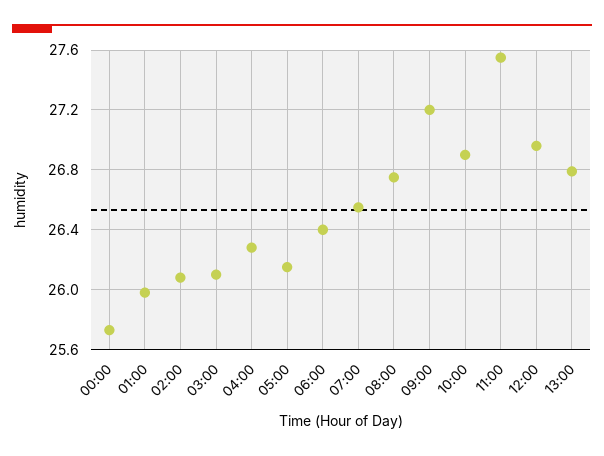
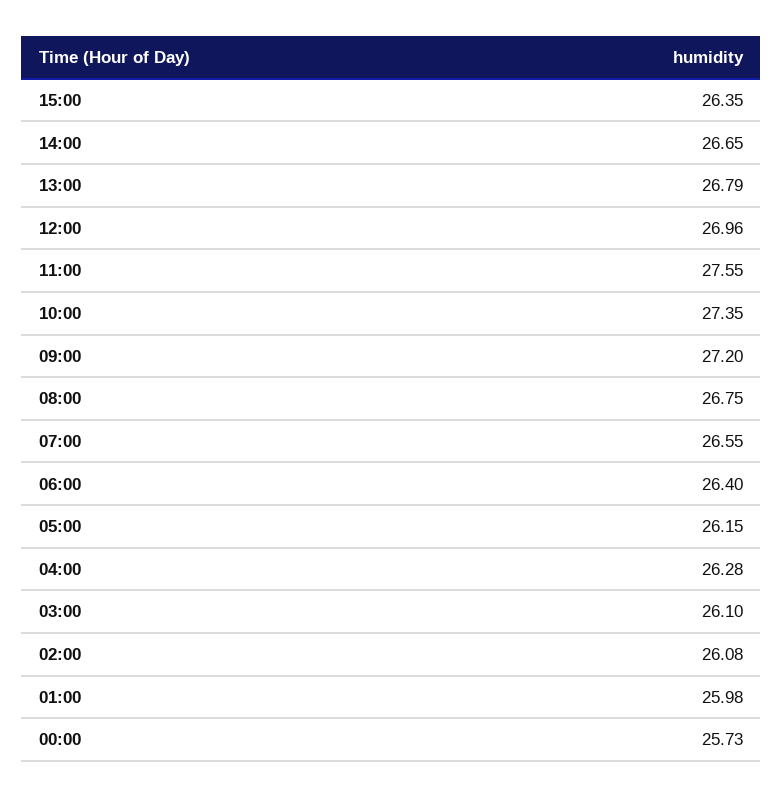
10:00: 26.9 -> 27.35
15:00: none -> 26.35
14:00: none -> 26.65

